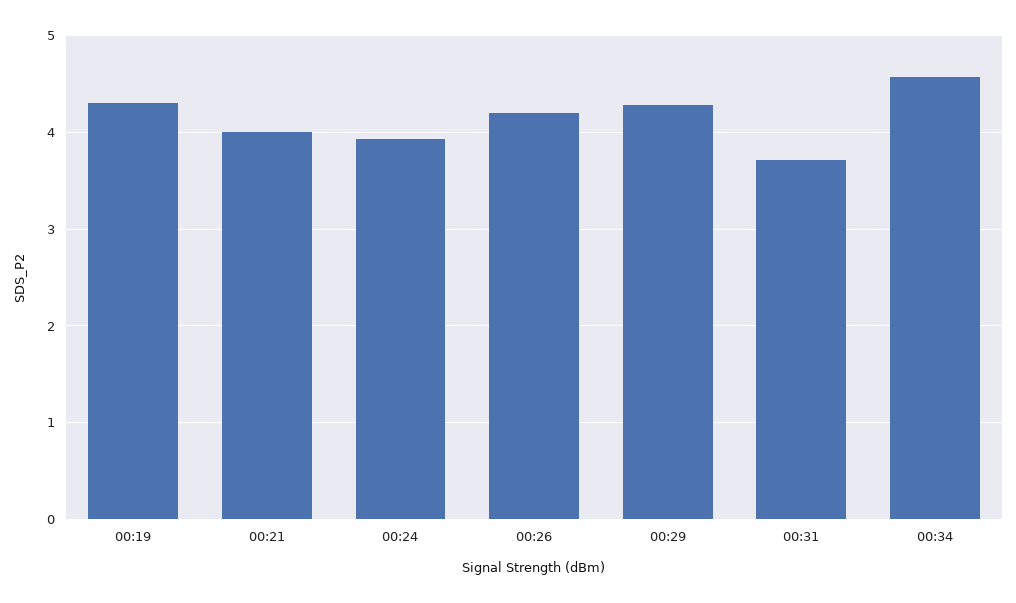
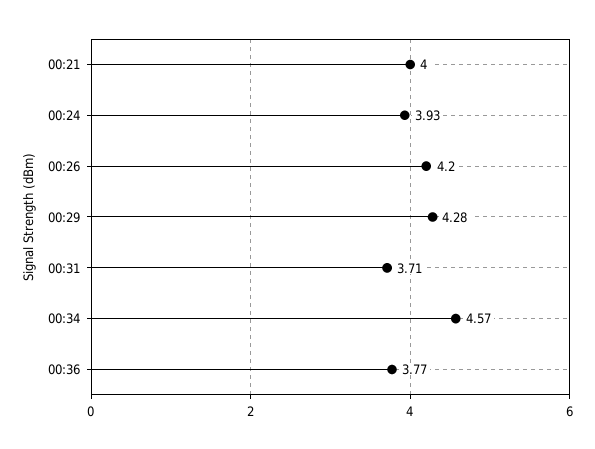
00:19: 4.3 -> none
00:36: none -> 3.77

